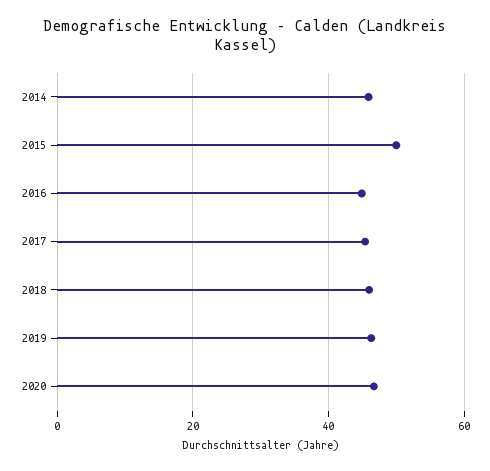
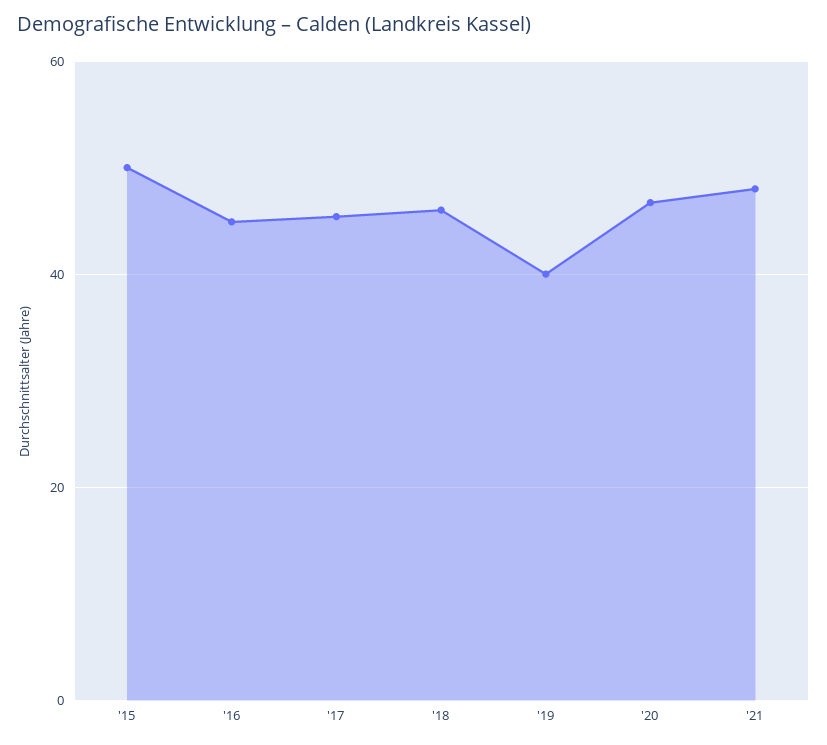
2014: 46 -> none
2019: 46 -> 40
'21: none -> 48

